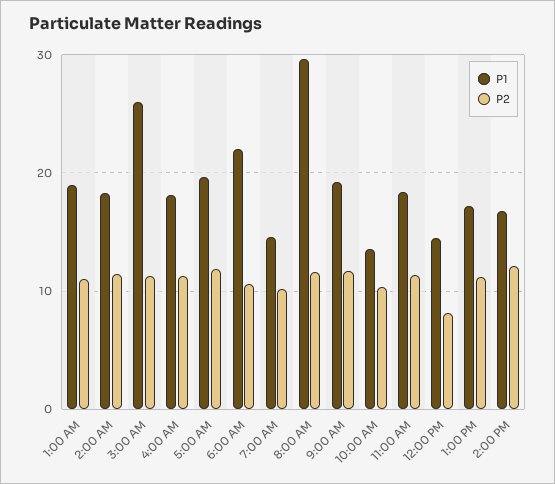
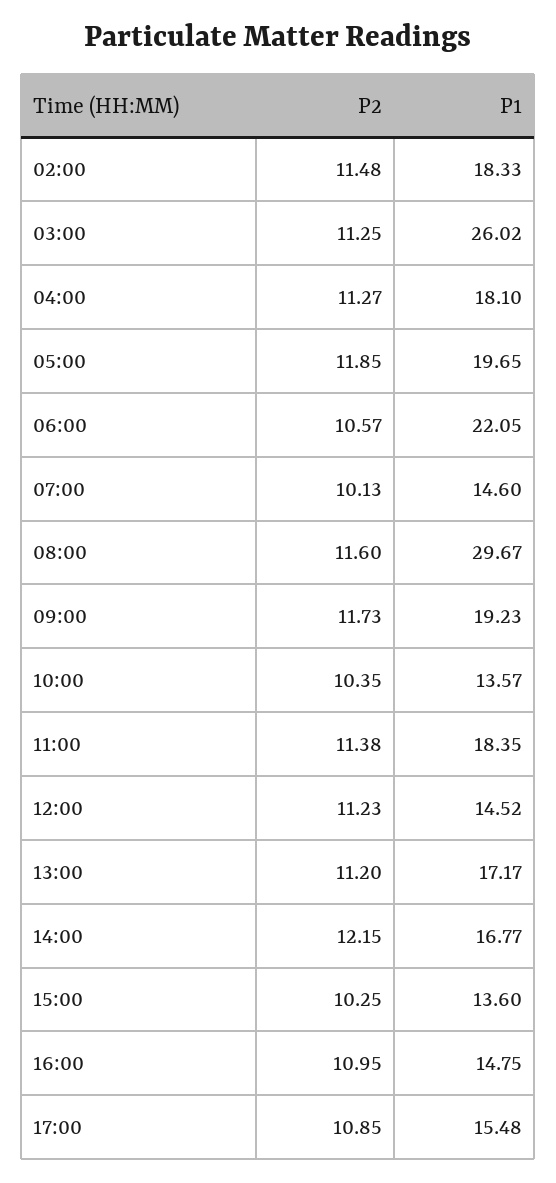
P1, 1:00 AM: 19 -> none
P2, 1:00 AM: 11 -> none
P2, 12:00 PM: 8 -> 11.23
P2, 15:00: none -> 10.25
P1, 15:00: none -> 13.6
P2, 16:00: none -> 10.95
P1, 16:00: none -> 14.75
P2, 17:00: none -> 10.85
P1, 17:00: none -> 15.48

